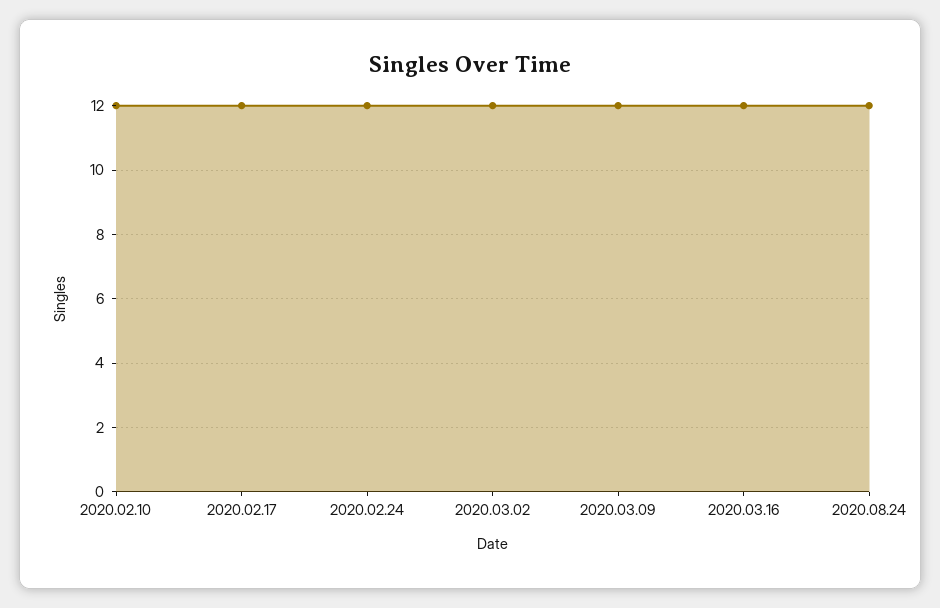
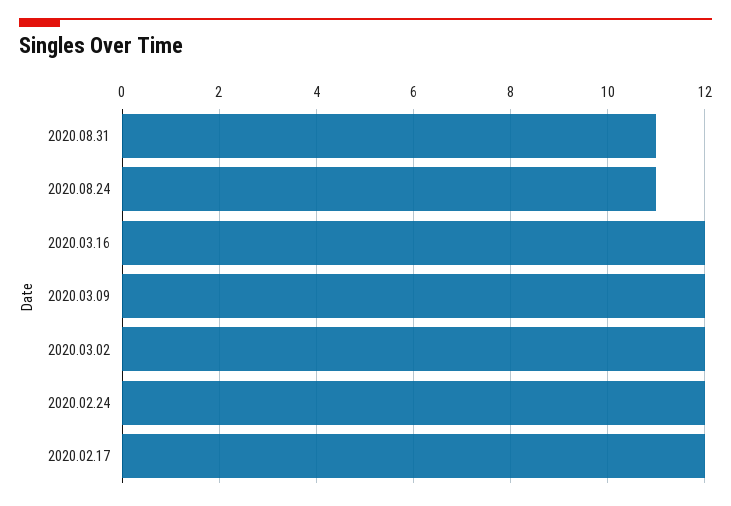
2020.02.10: 12 -> none
2020.08.24: 12 -> 11
2020.08.31: none -> 11

